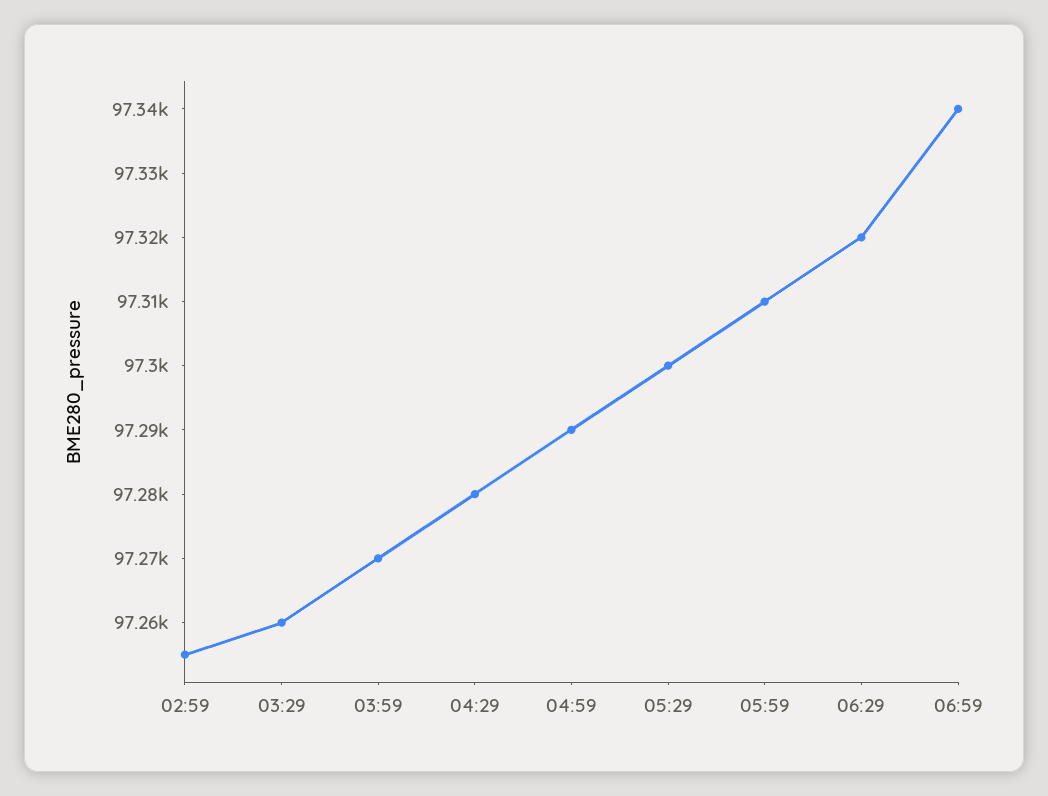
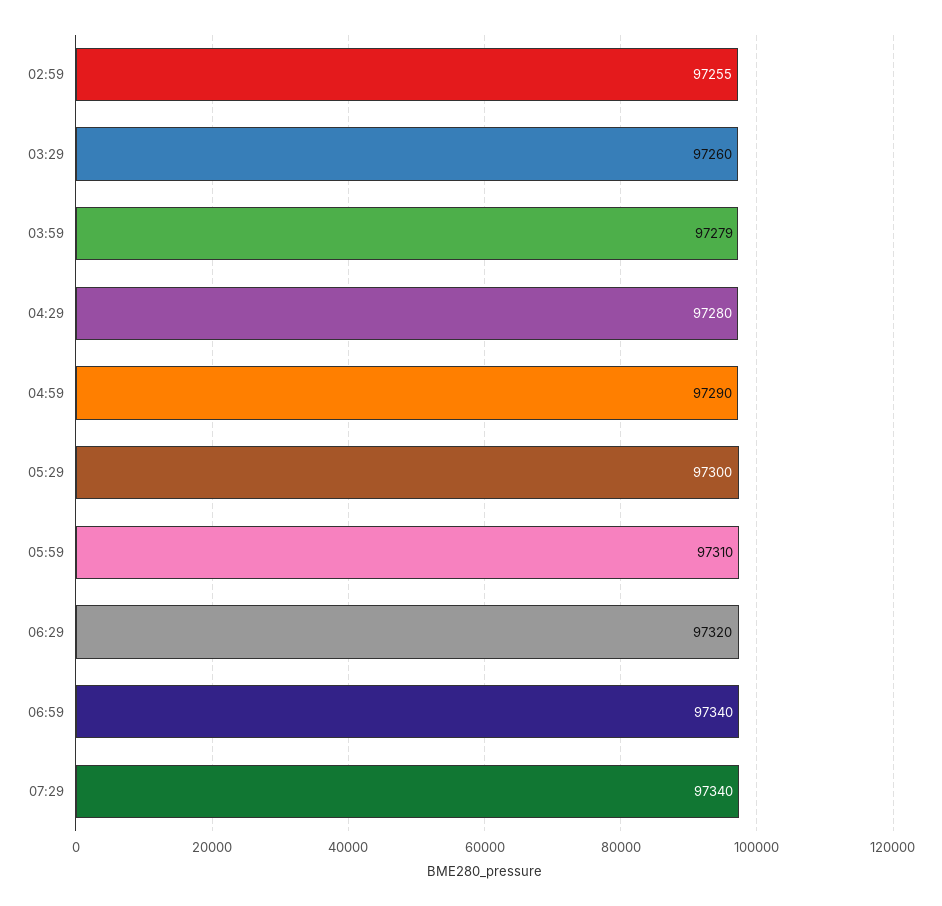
03:59: 97270 -> 97279
07:29: none -> 97340

